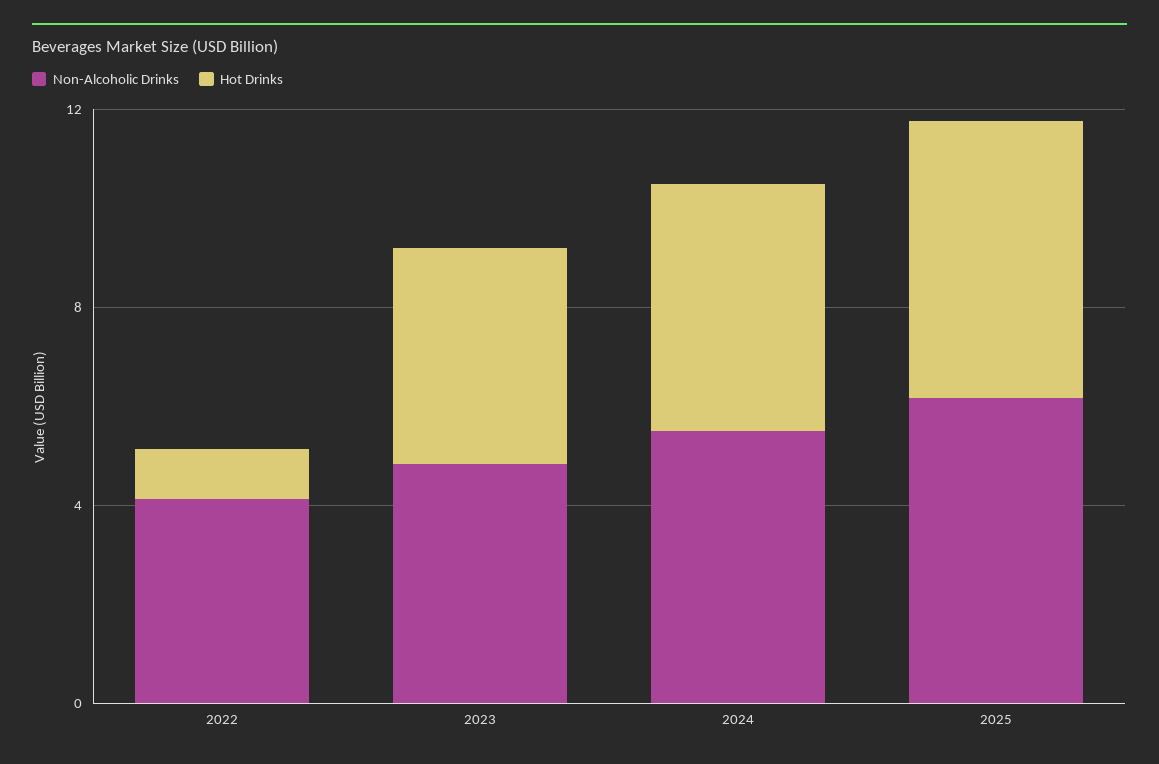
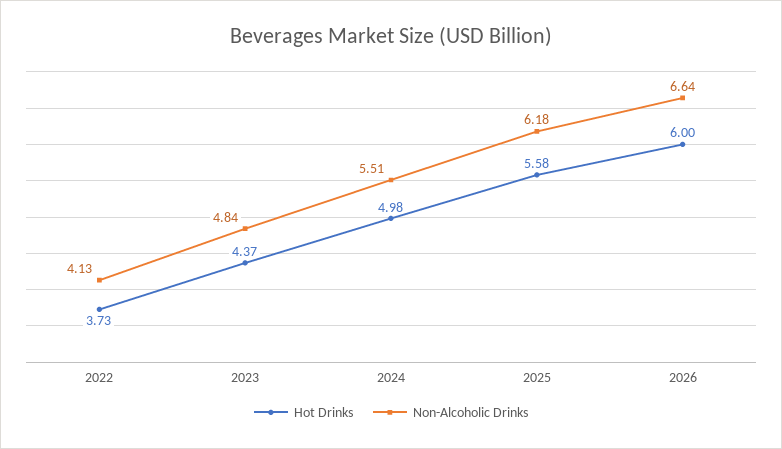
Hot Drinks, 2022: 1 -> 3.73
Hot Drinks, 2026: none -> 6
Non-Alcoholic Drinks, 2026: none -> 6.64

